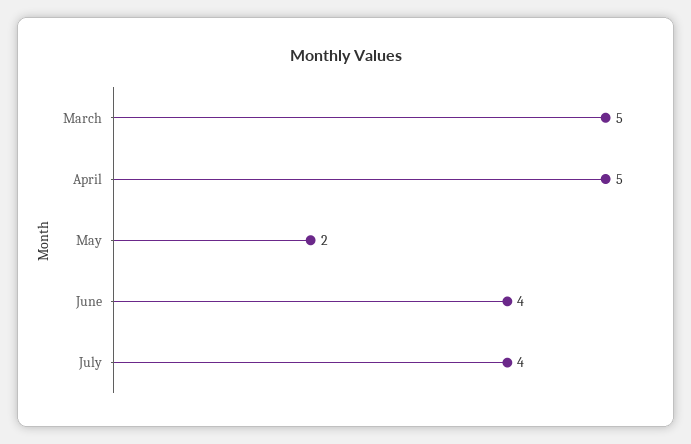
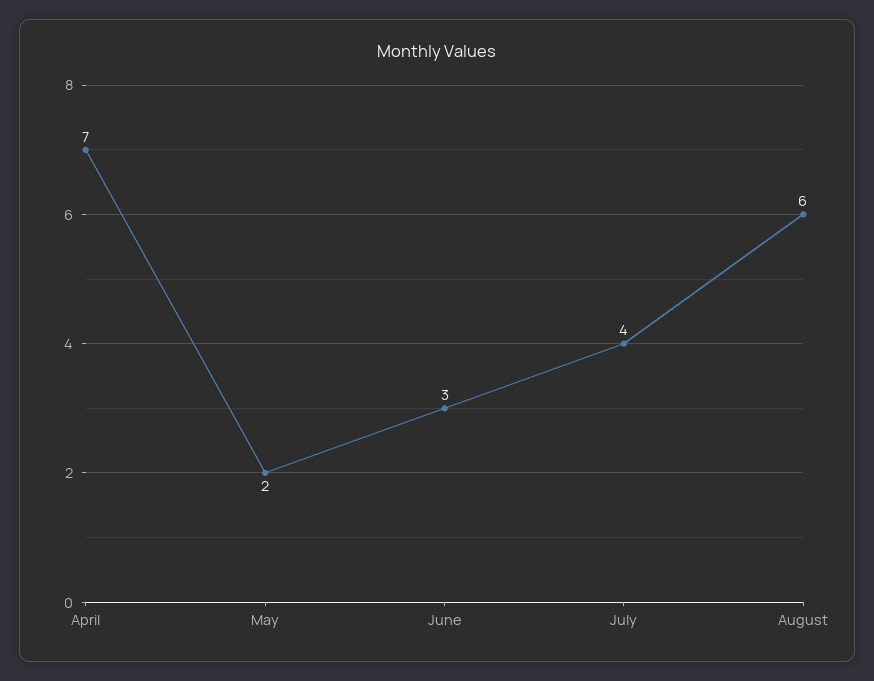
March: 5 -> none
April: 5 -> 7
June: 4 -> 3
August: none -> 6

